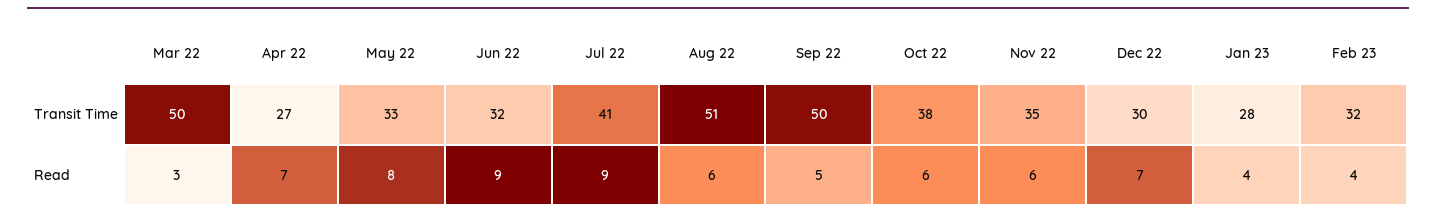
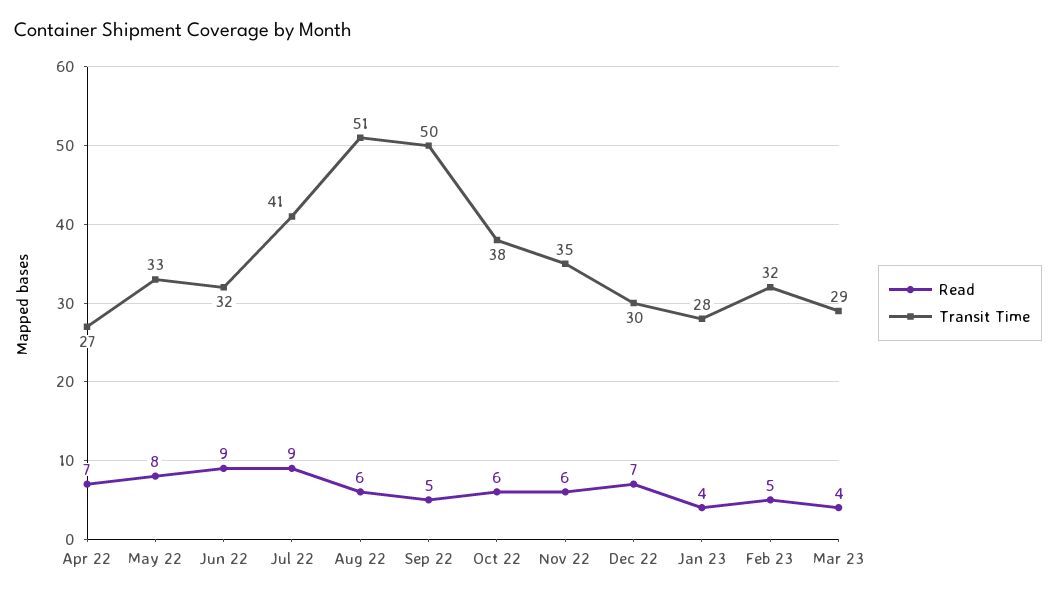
Transit Time, Mar 22: 50 -> none
Read, Mar 22: 3 -> none
Read, Feb 23: 4 -> 5
Read, Mar 23: none -> 4
Transit Time, Mar 23: none -> 29

